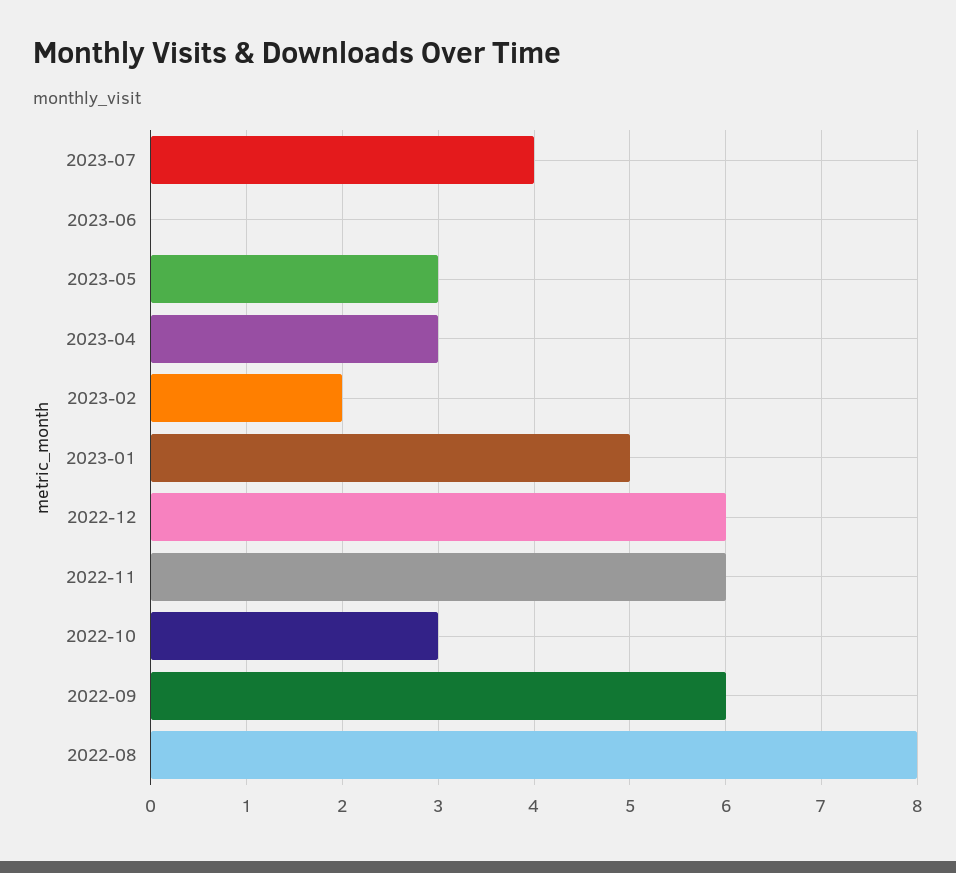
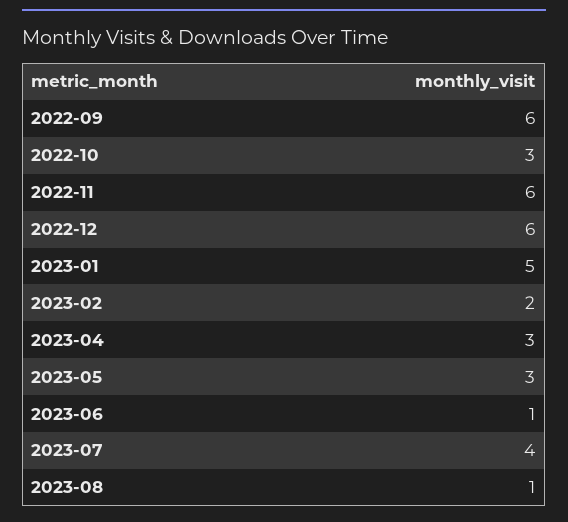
2023-06: 0 -> 1
2022-08: 8 -> none
2023-08: none -> 1

